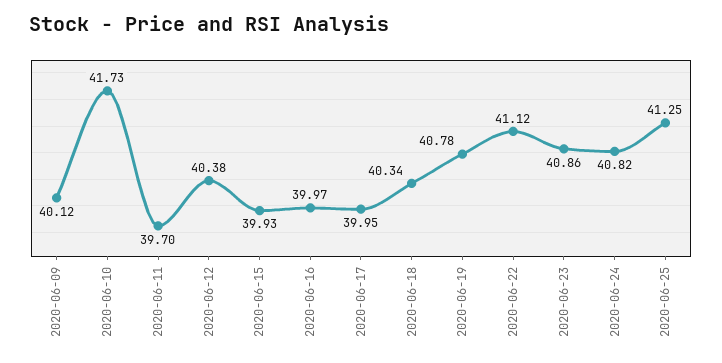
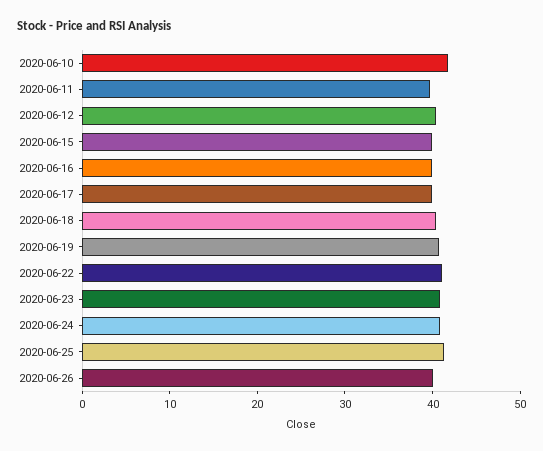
2020-06-09: 40.12 -> none
2020-06-26: none -> 40

